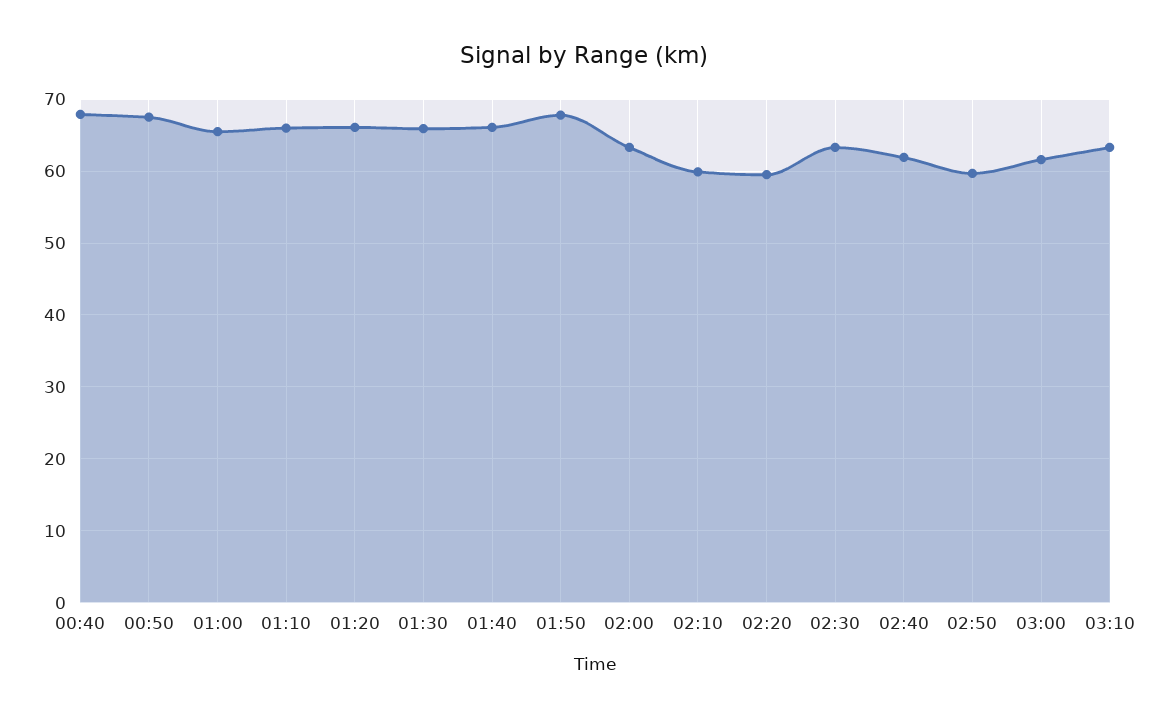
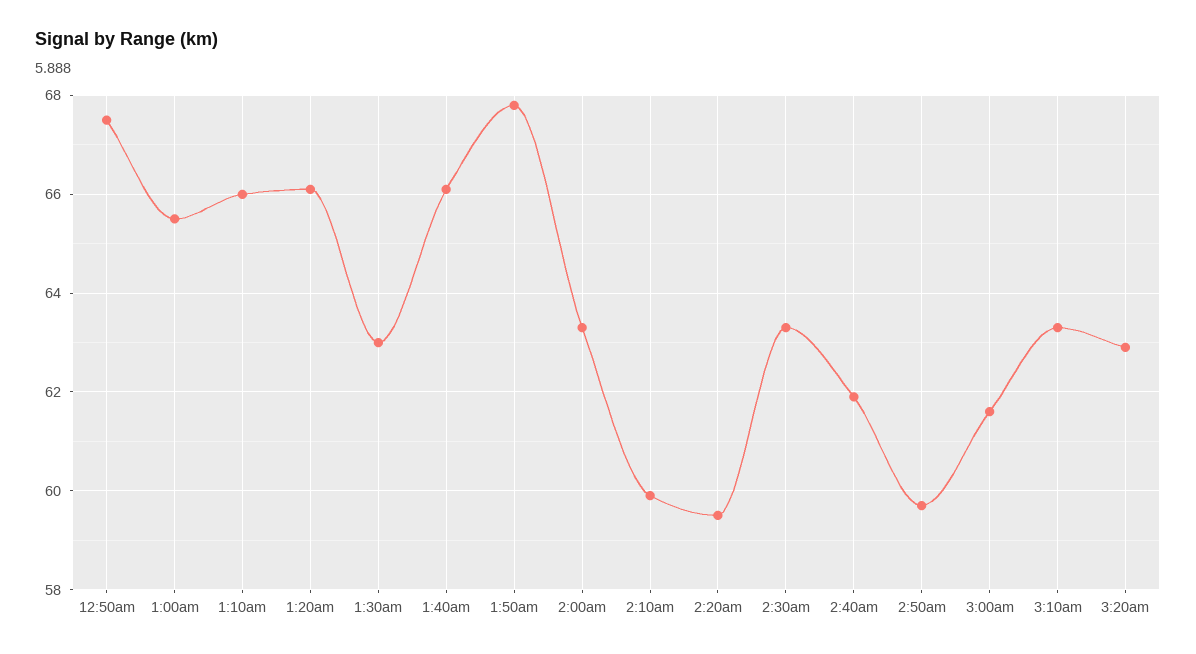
00:40: 68 -> none
01:30: 66 -> 63
3:20am: none -> 63

